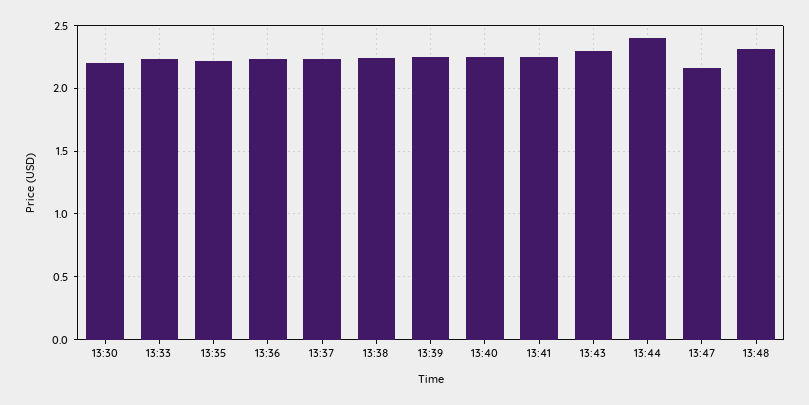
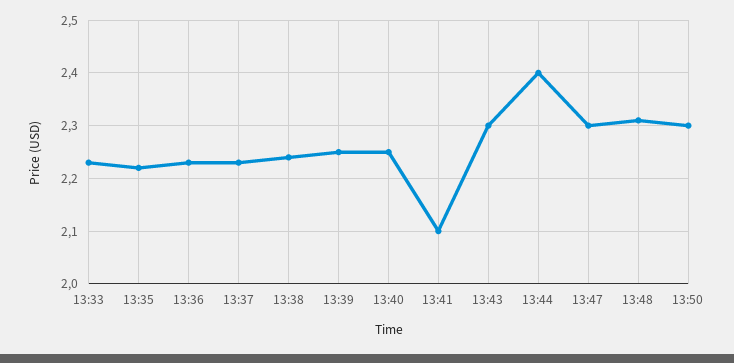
13:30: 2.2 -> none
13:41: 2.25 -> 2.1
13:47: 2.15 -> 2.3
13:50: none -> 2.3

